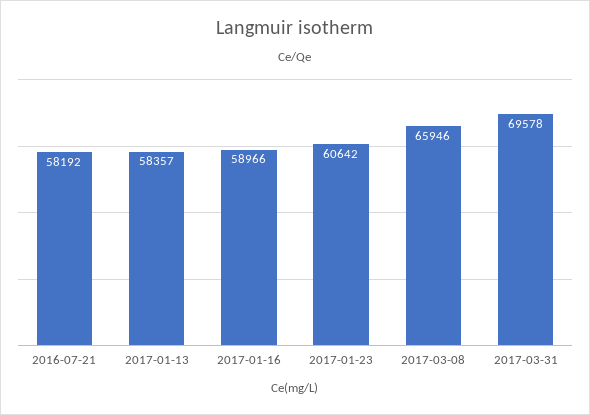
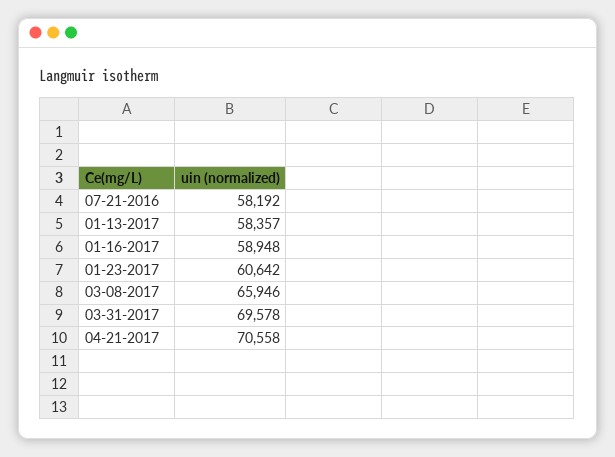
2017-01-16: 58966 -> 58948
04-21-2017: none -> 70558

